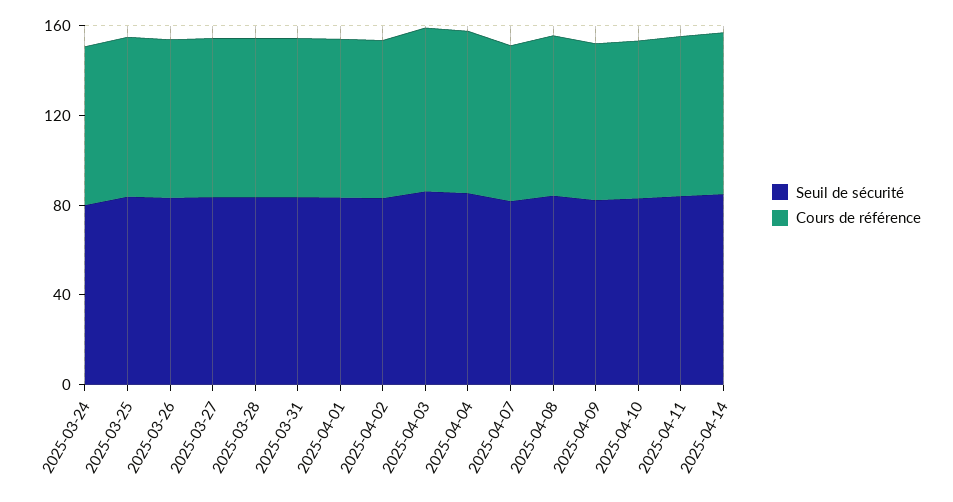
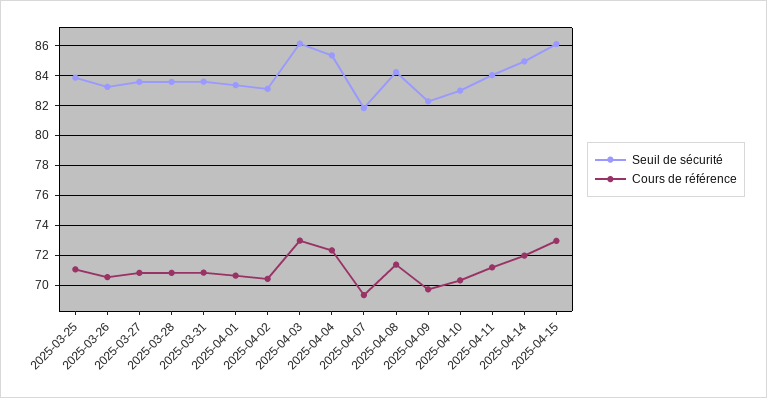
Seuil de sécurité, 2025-03-24: 80 -> none
Cours de référence, 2025-03-24: 70 -> none
Seuil de sécurité, 2025-04-15: none -> 86
Cours de référence, 2025-04-15: none -> 73

